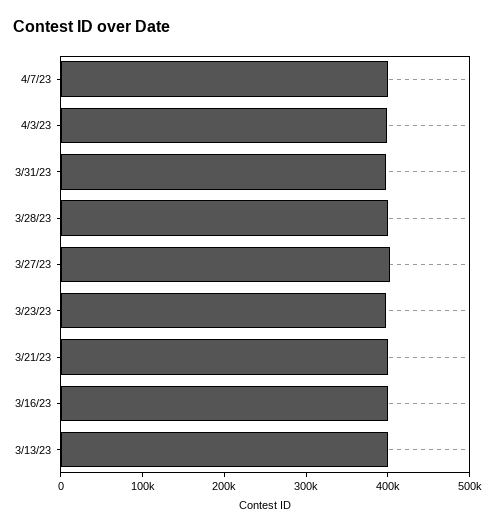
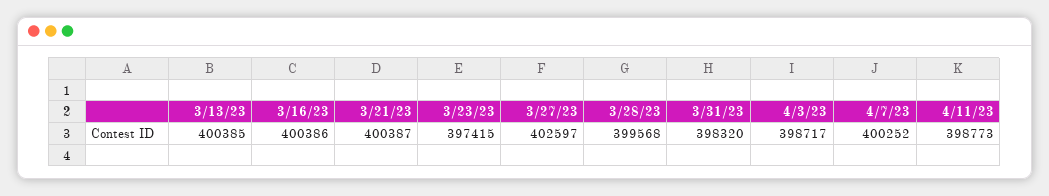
4/11/23: none -> 398773

